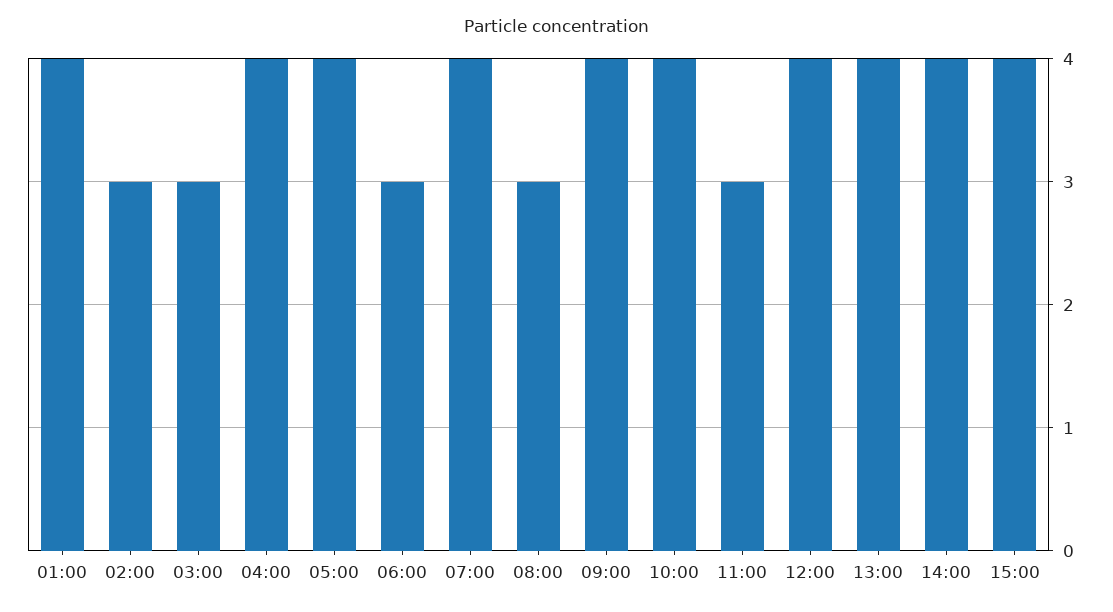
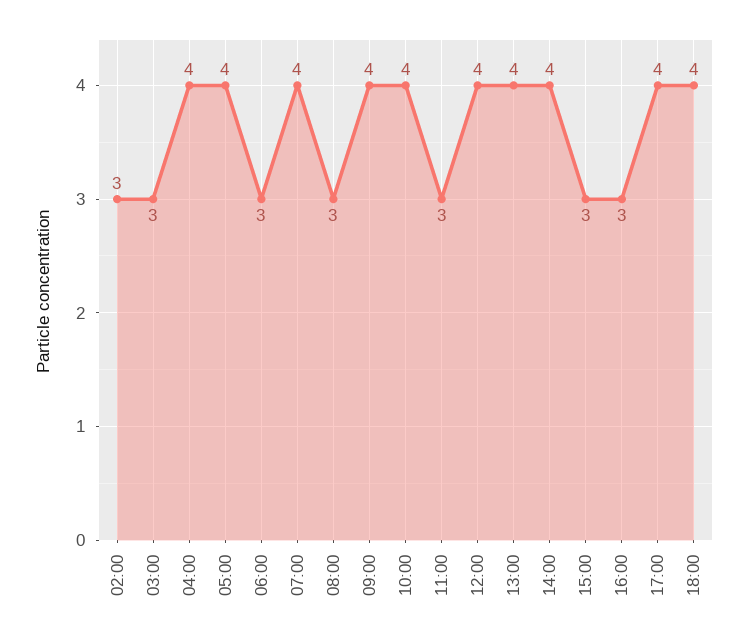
01:00: 4 -> none
15:00: 4 -> 3
16:00: none -> 3
17:00: none -> 4
18:00: none -> 4

